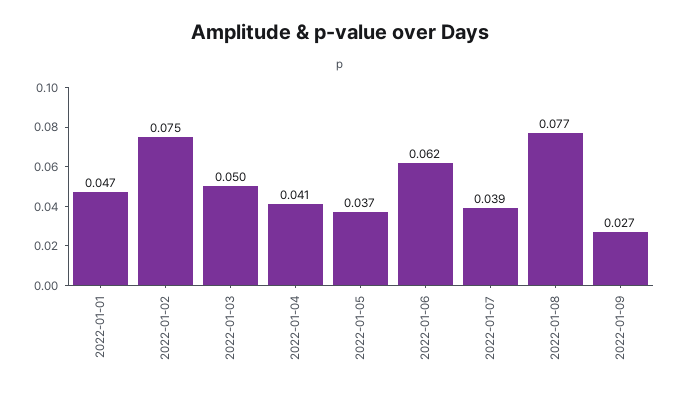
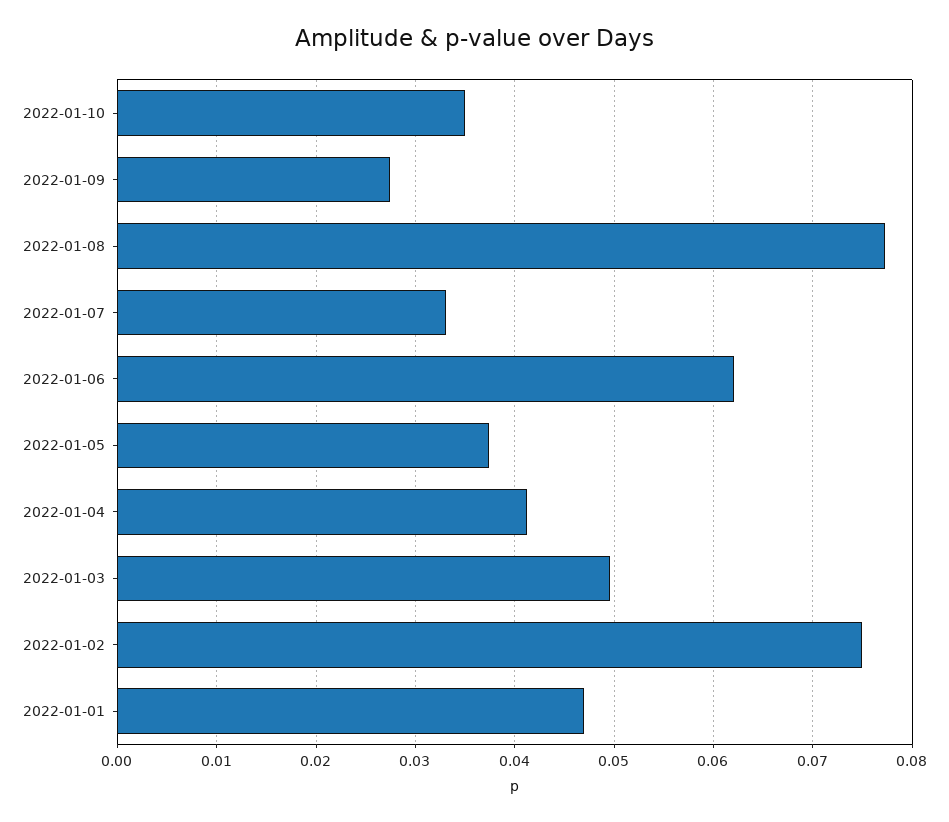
2022-01-07: 0.039 -> 0.033
2022-01-10: none -> 0.035

